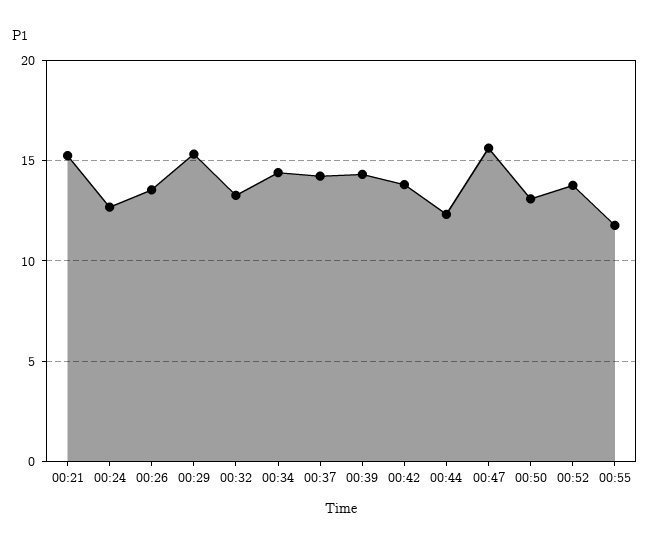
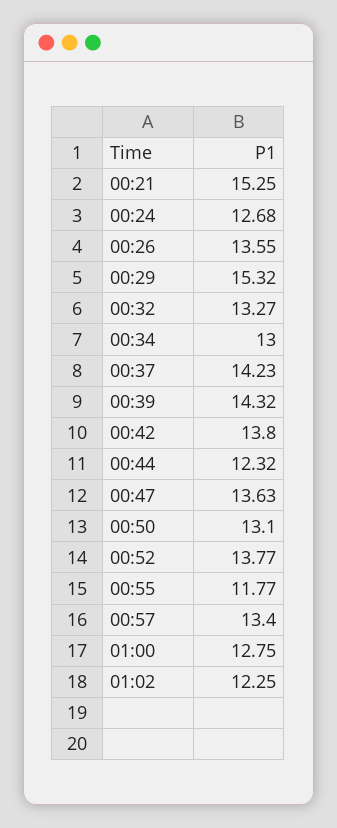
00:34: 14.5 -> 13
00:47: 15.5 -> 13.63
00:57: none -> 13.4
01:00: none -> 12.75
01:02: none -> 12.25

